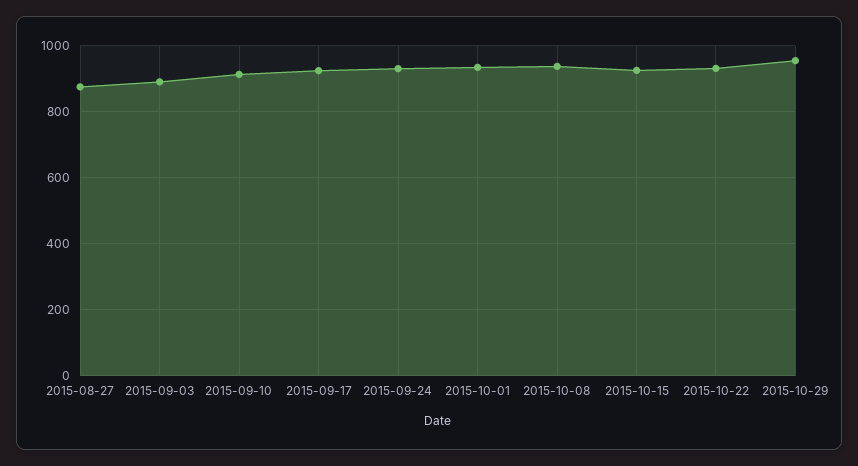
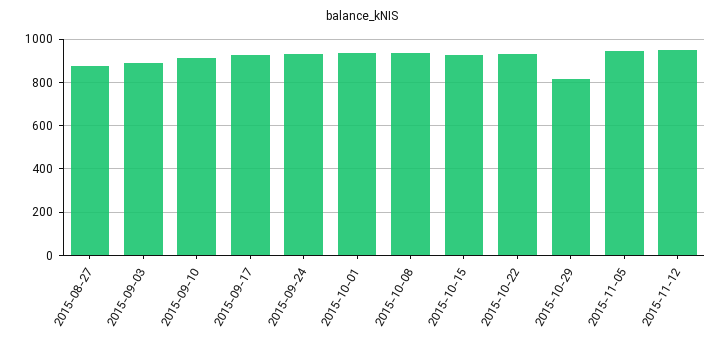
2015-10-29: 960 -> 800
2015-11-05: none -> 950
2015-11-12: none -> 950

